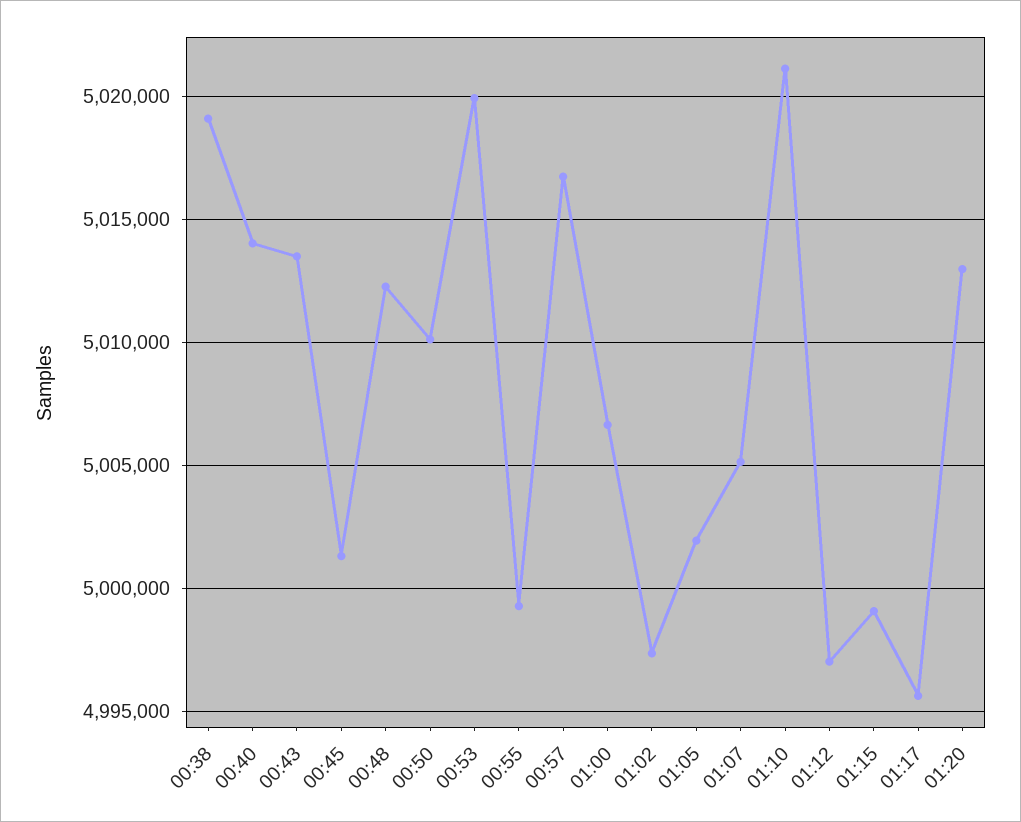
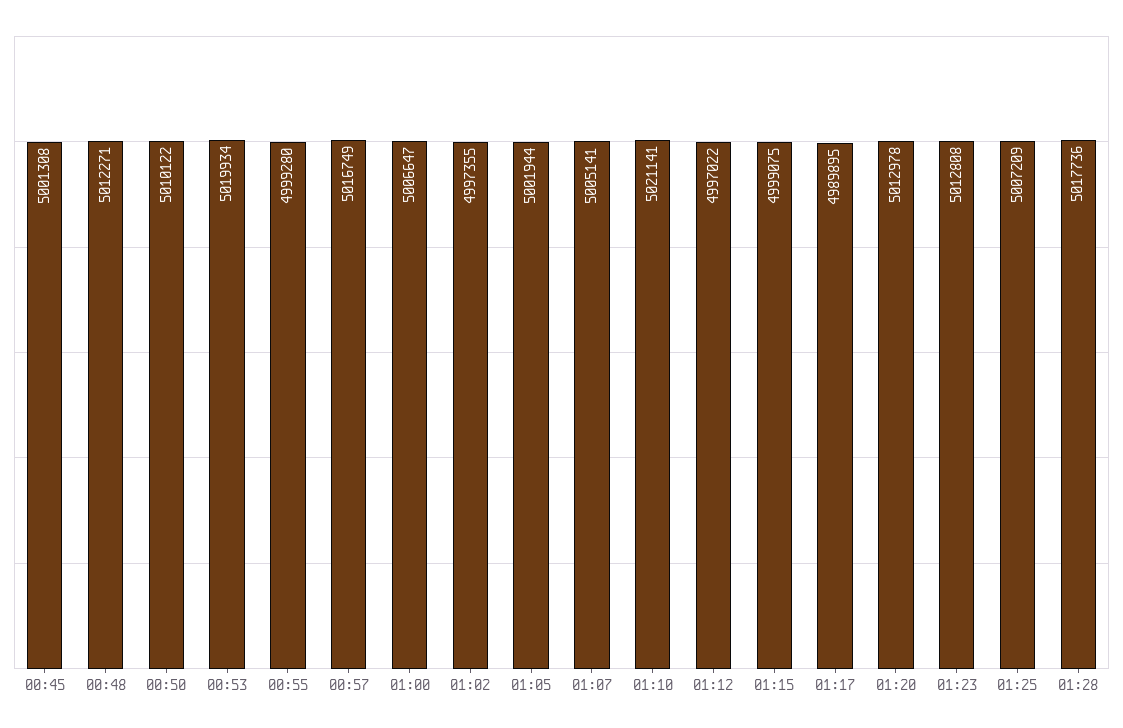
00:38: 5019000 -> none
00:40: 5014000 -> none
00:43: 5013500 -> none
01:17: 4995500 -> 4989895
01:23: none -> 5012808
01:25: none -> 5007209
01:28: none -> 5017736

